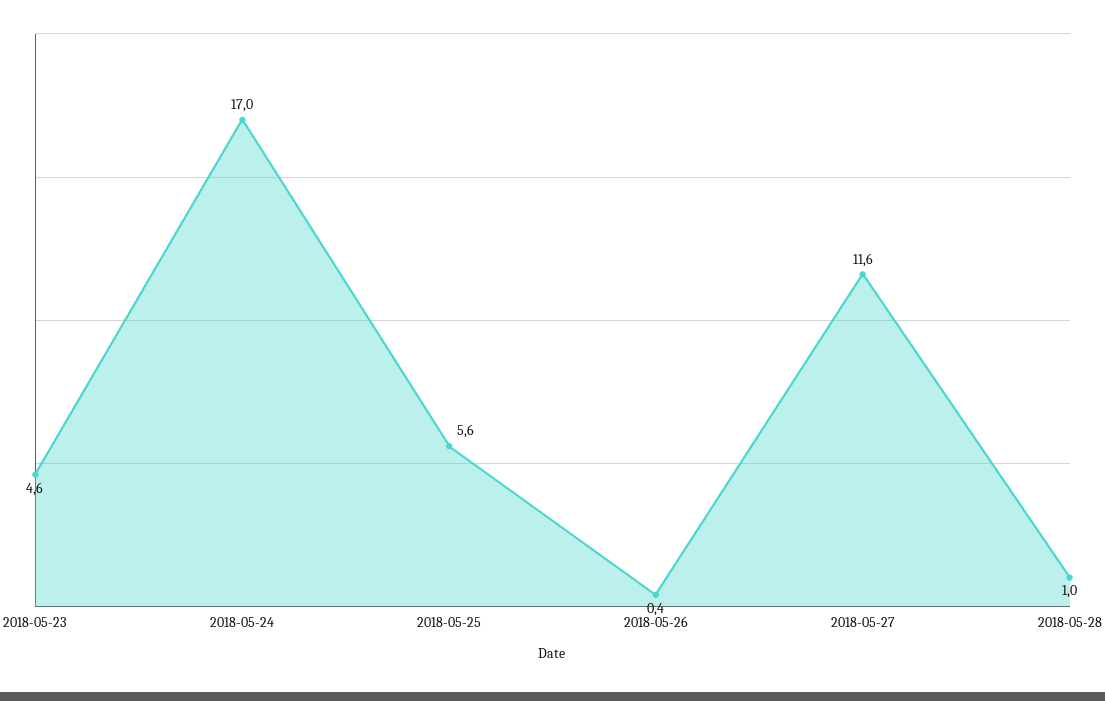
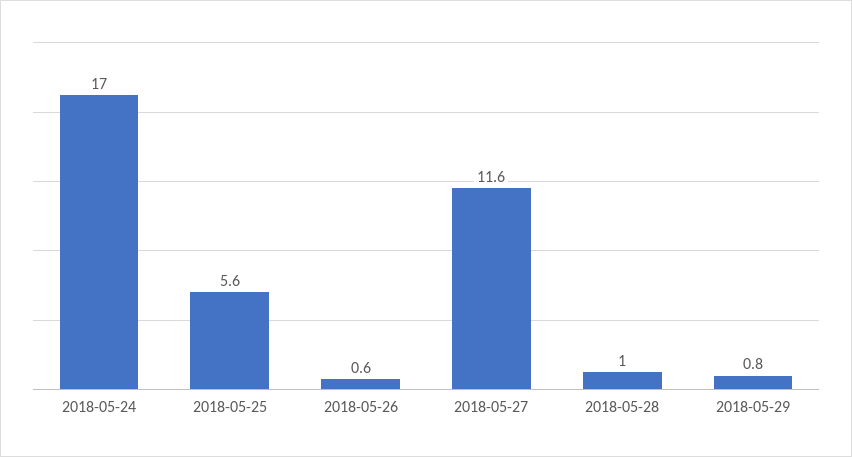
2018-05-23: 4.6 -> none
2018-05-26: 0.4 -> 0.6
2018-05-29: none -> 0.8

